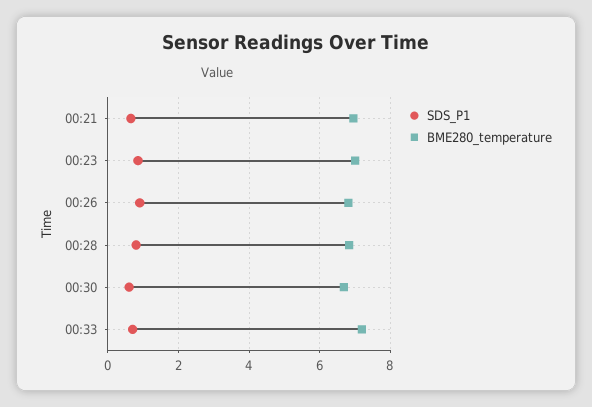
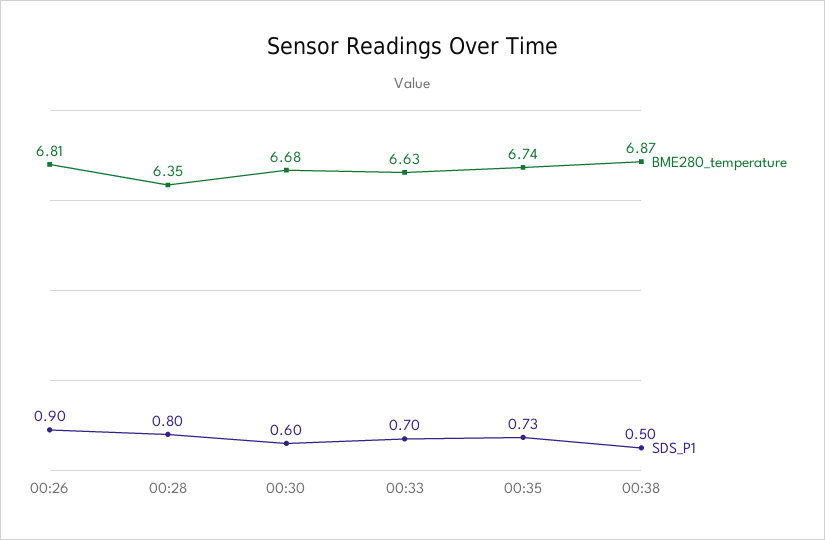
SDS_P1, 00:21: 0.6 -> none
BME280_temperature, 00:21: 7 -> none
SDS_P1, 00:23: 0.8 -> none
BME280_temperature, 00:23: 7 -> none
BME280_temperature, 00:28: 6.8 -> 6.35
BME280_temperature, 00:33: 7.2 -> 6.63
BME280_temperature, 00:35: none -> 6.74
SDS_P1, 00:35: none -> 0.73
BME280_temperature, 00:38: none -> 6.87
SDS_P1, 00:38: none -> 0.5

